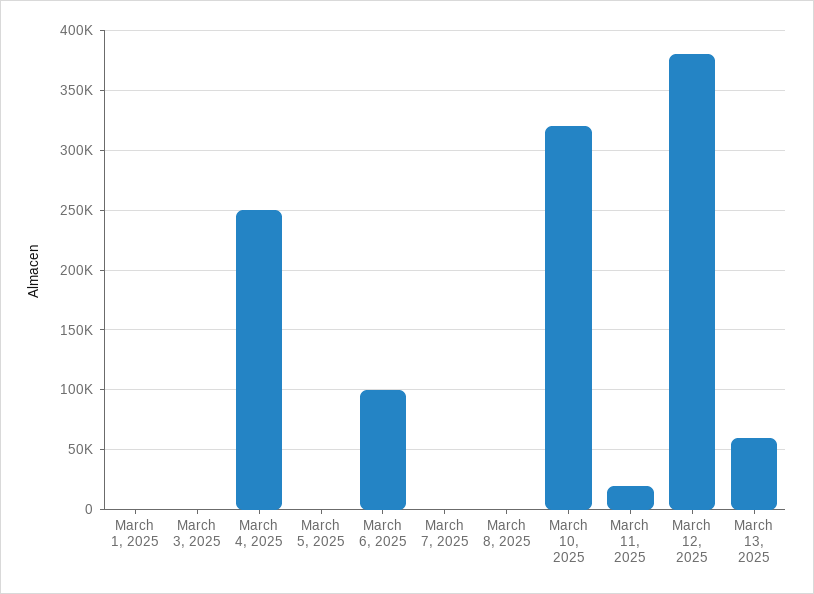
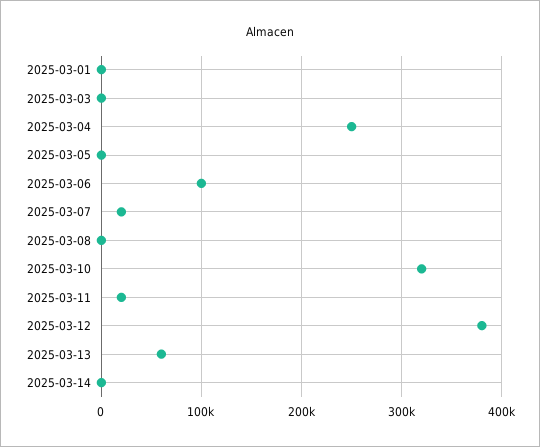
March 7, 2025: 0 -> 20000
2025-03-14: none -> 0

